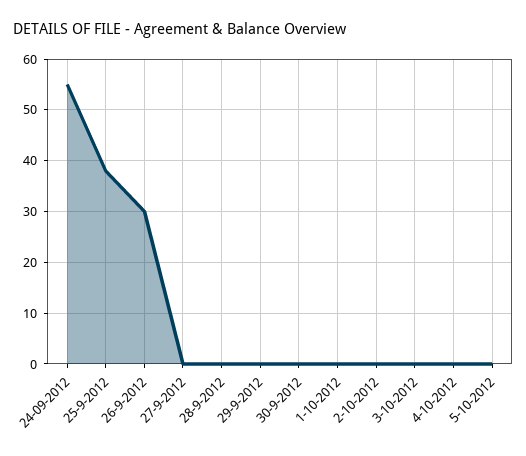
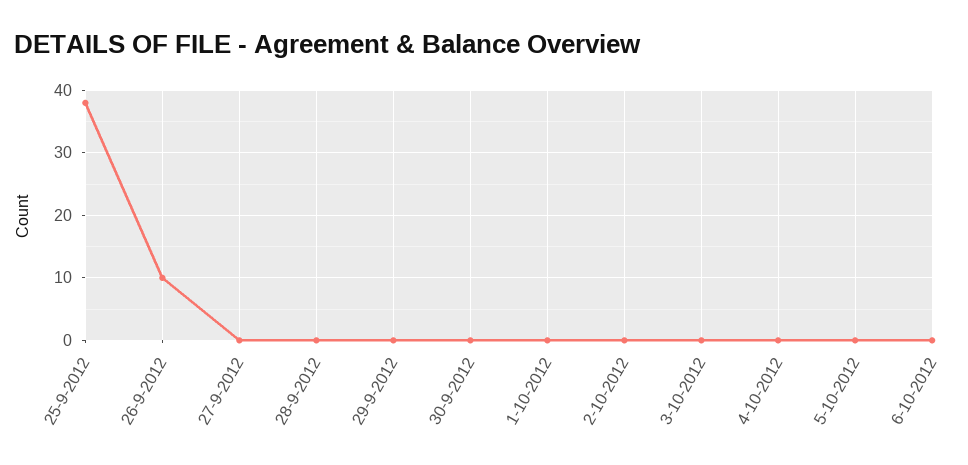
24-09-2012: 55 -> none
26-9-2012: 30 -> 10
6-10-2012: none -> 0

